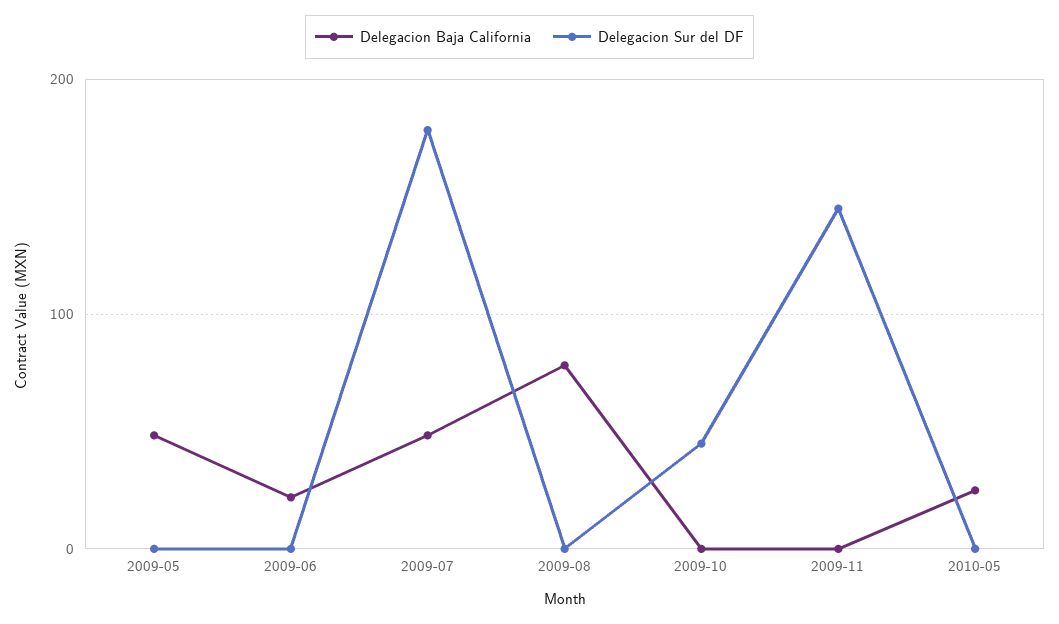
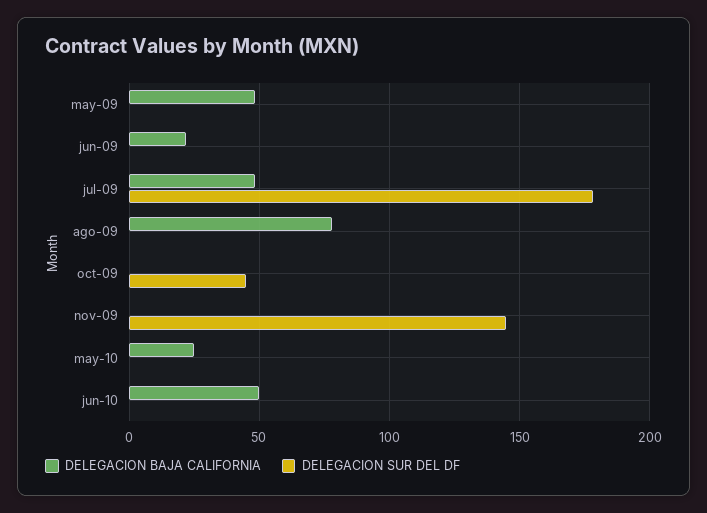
Delegacion Baja California, jun-10: none -> 50
Delegacion Sur del DF, jun-10: none -> 0

